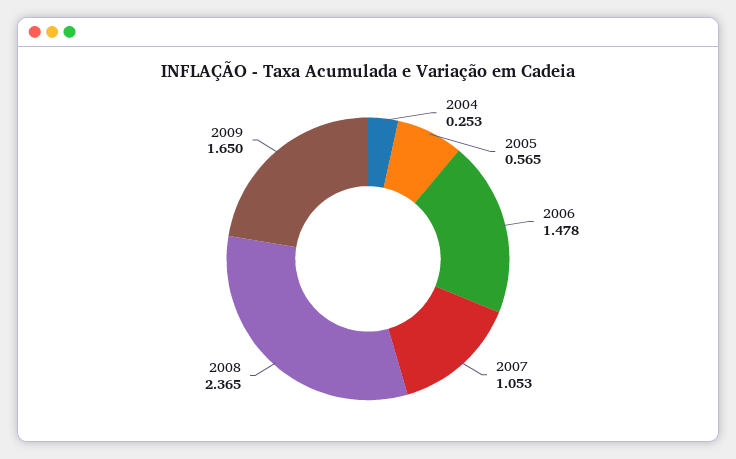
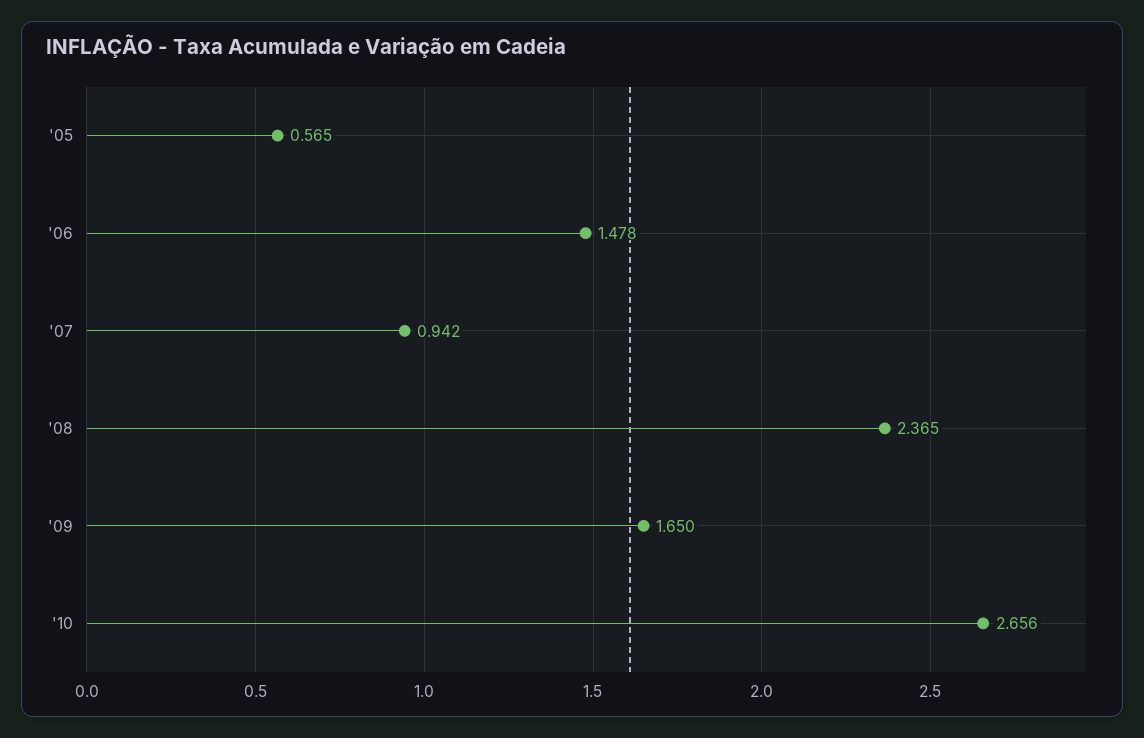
2004: 0.253 -> none
2007: 1.053 -> 0.942
'10: none -> 2.656

